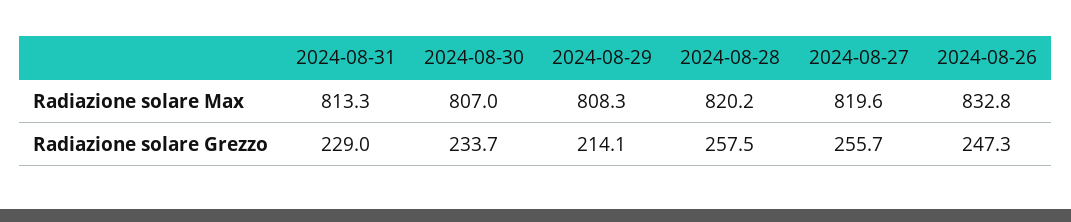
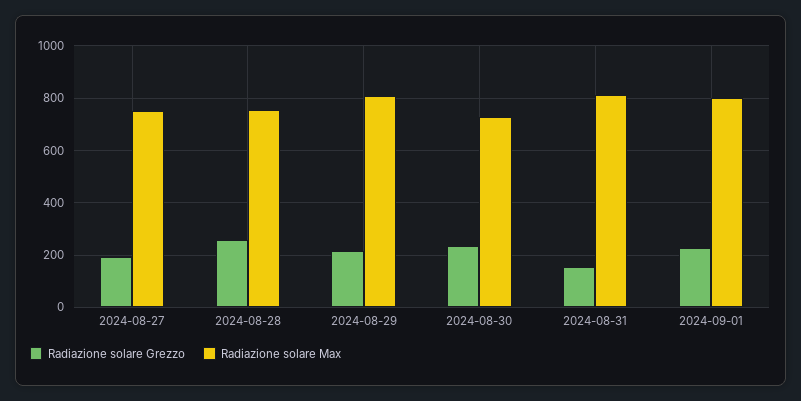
Radiazione solare Max, 2024-08-30: 807 -> 725
Radiazione solare Max, 2024-08-28: 820.2 -> 750
Radiazione solare Max, 2024-08-27: 819.6 -> 750
Radiazione solare Max, 2024-08-26: 832.8 -> none
Radiazione solare Grezzo, 2024-08-31: 229 -> 150
Radiazione solare Grezzo, 2024-08-27: 255.7 -> 200
Radiazione solare Grezzo, 2024-08-26: 247.3 -> none
Radiazione solare Grezzo, 2024-09-01: none -> 225
Radiazione solare Max, 2024-09-01: none -> 800

